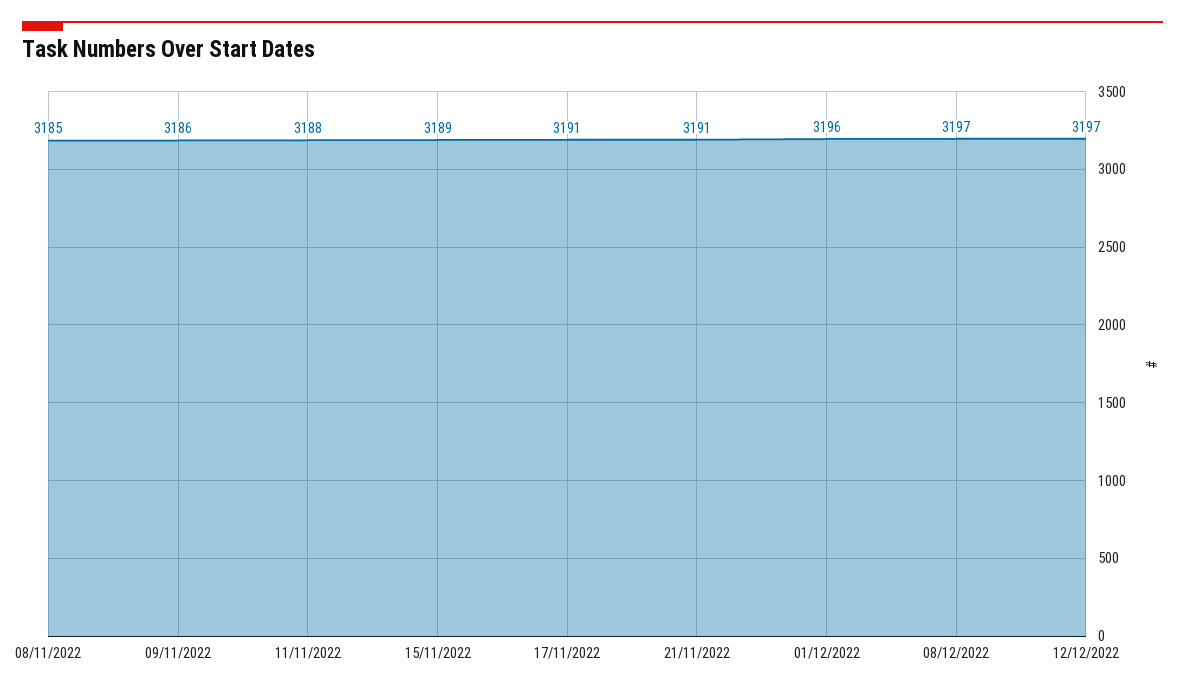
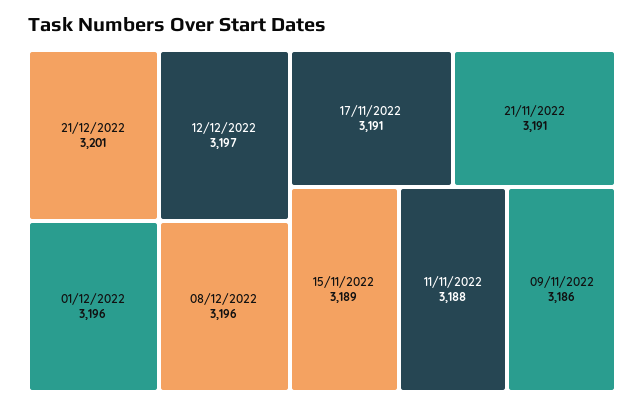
08/11/2022: 3185 -> none
08/12/2022: 3197 -> 3196
21/12/2022: none -> 3201

